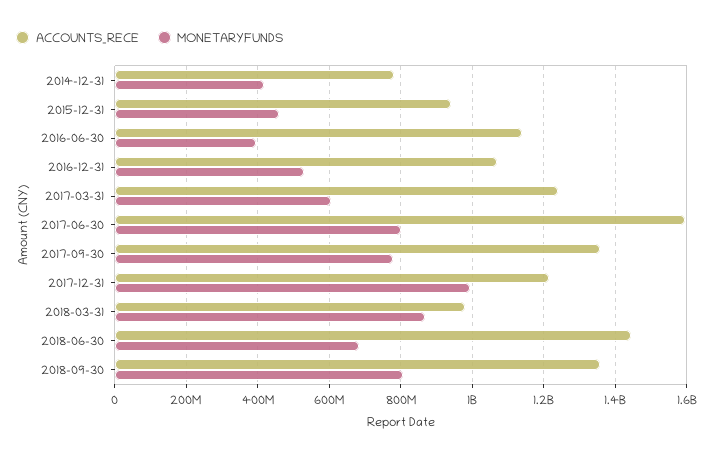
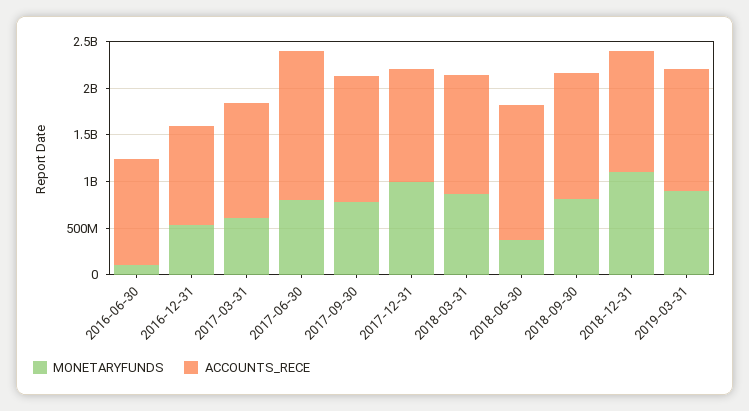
ACCOUNTS_RECE, 2014-12-31: 780000000 -> none
MONETARYFUNDS, 2014-12-31: 420000000 -> none
ACCOUNTS_RECE, 2015-12-31: 940000000 -> none
MONETARYFUNDS, 2015-12-31: 460000000 -> none
MONETARYFUNDS, 2016-06-30: 400000000 -> 100000000
ACCOUNTS_RECE, 2018-03-31: 980000000 -> 1300000000
MONETARYFUNDS, 2018-06-30: 680000000 -> 400000000
MONETARYFUNDS, 2018-12-31: none -> 1100000000
ACCOUNTS_RECE, 2018-12-31: none -> 1300000000
MONETARYFUNDS, 2019-03-31: none -> 900000000
ACCOUNTS_RECE, 2019-03-31: none -> 1300000000

